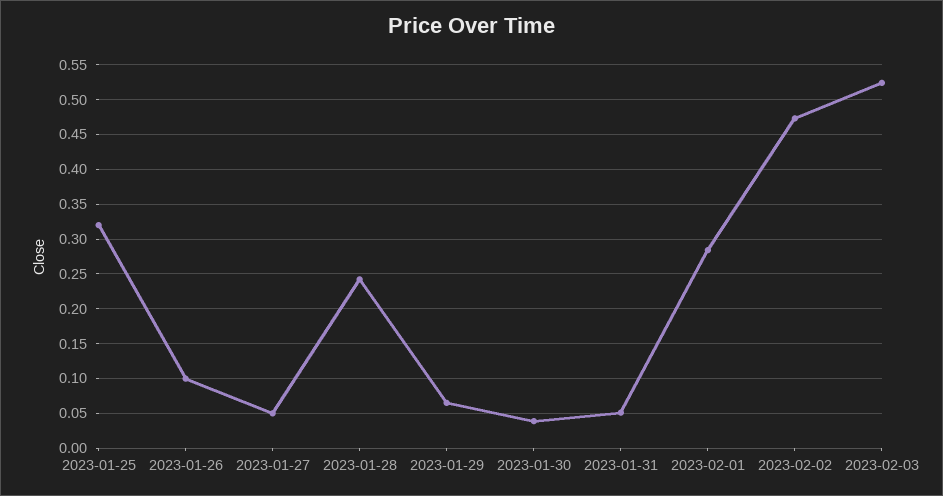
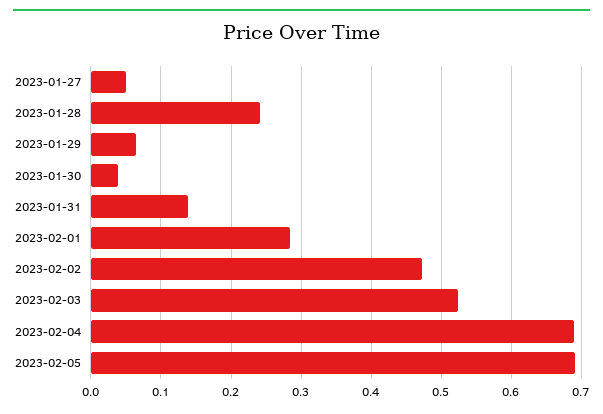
2023-01-25: 0.32 -> none
2023-01-26: 0.1 -> none
2023-01-31: 0.05 -> 0.14
2023-02-04: none -> 0.69
2023-02-05: none -> 0.69

